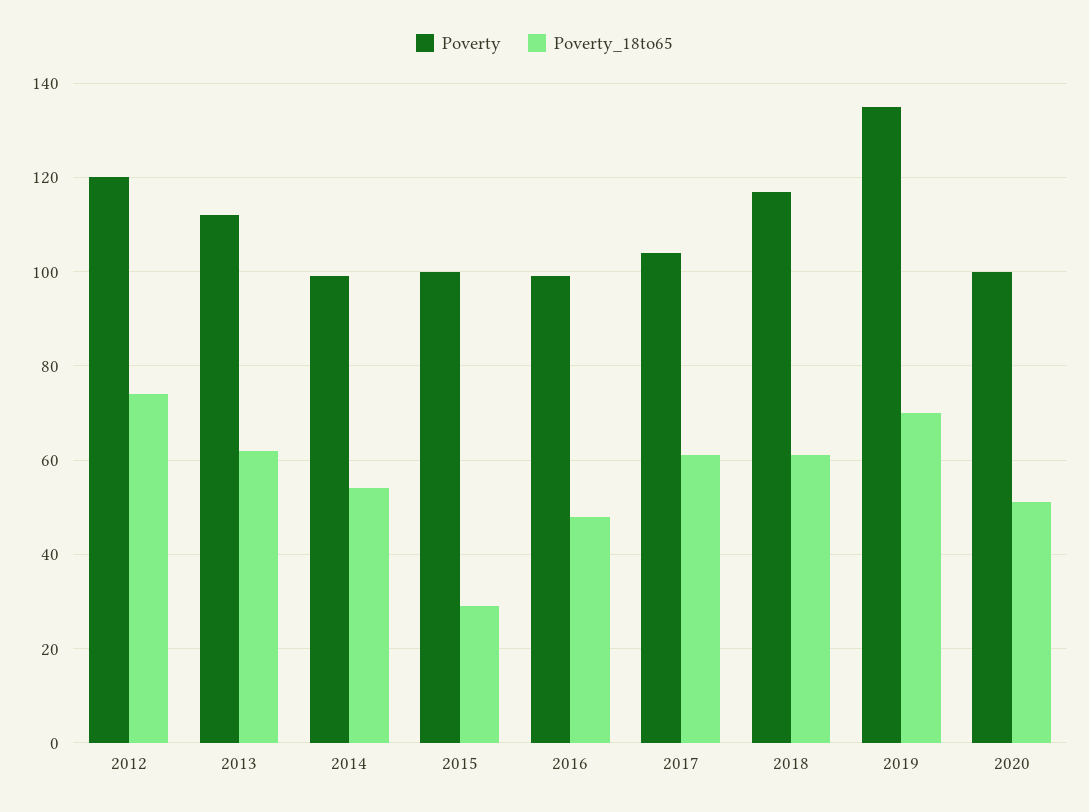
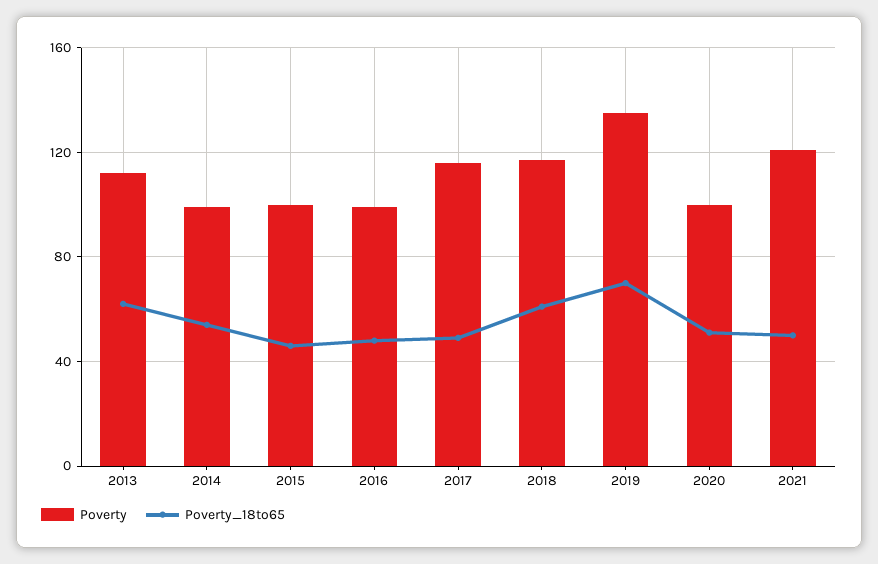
Poverty, 2012: 120 -> none
Poverty_18to65, 2012: 75 -> none
Poverty_18to65, 2015: 30 -> 45
Poverty, 2017: 105 -> 115
Poverty_18to65, 2017: 60 -> 50
Poverty, 2021: none -> 120
Poverty_18to65, 2021: none -> 50

